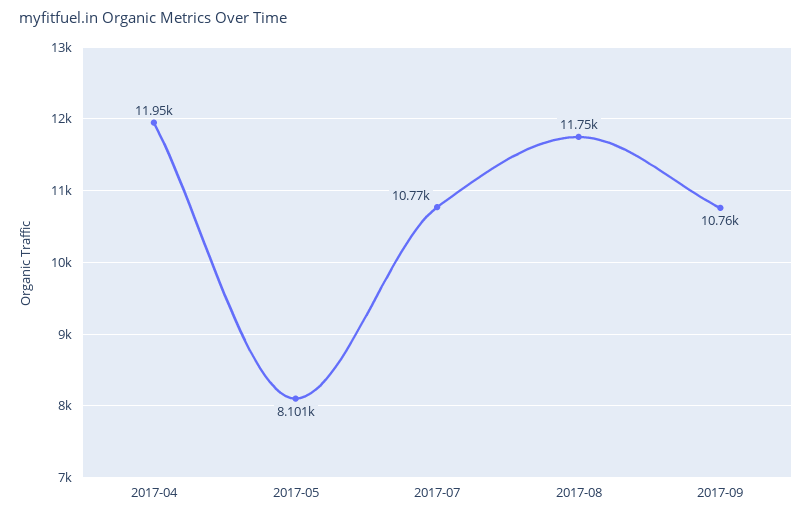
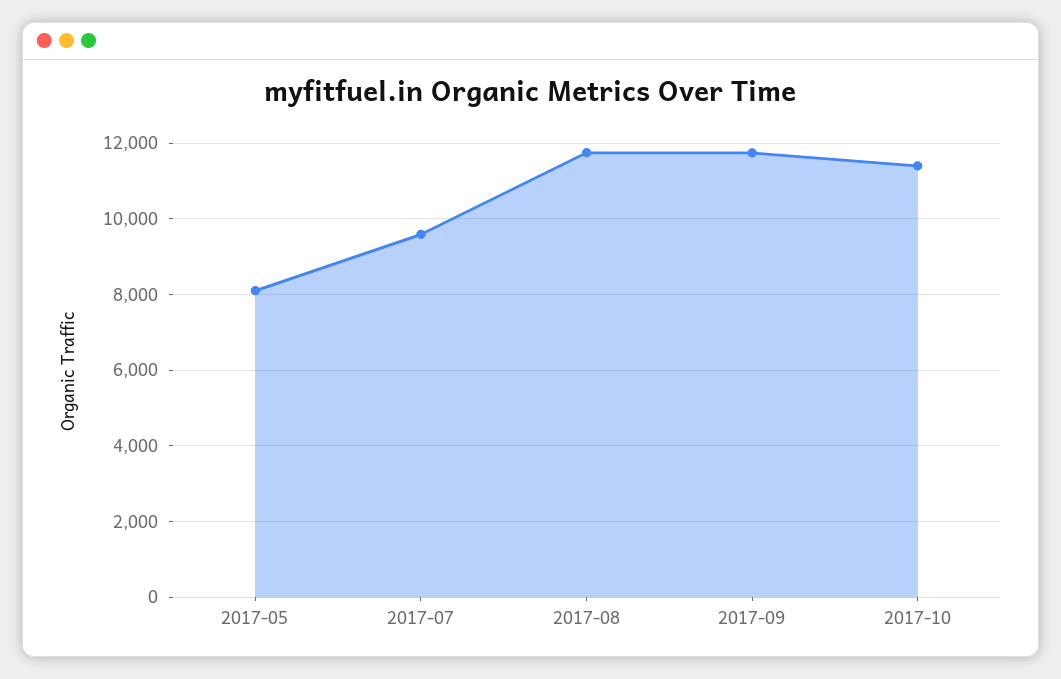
2017-04: 11950 -> none
2017-07: 10770 -> 9600
2017-09: 10760 -> 11800
2017-10: none -> 11400

